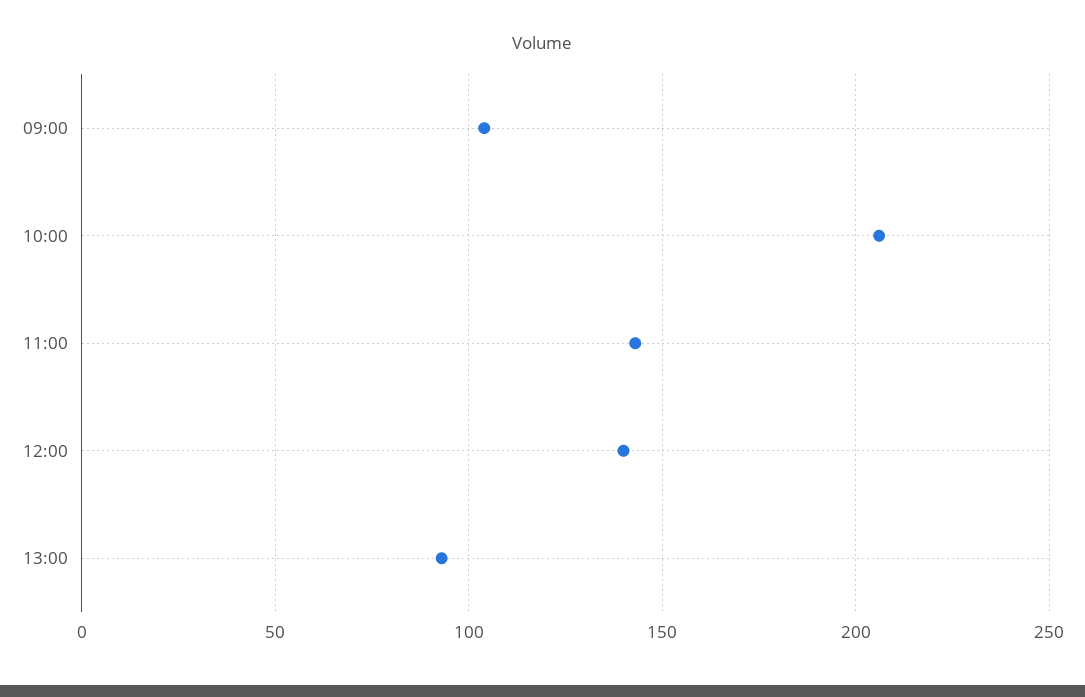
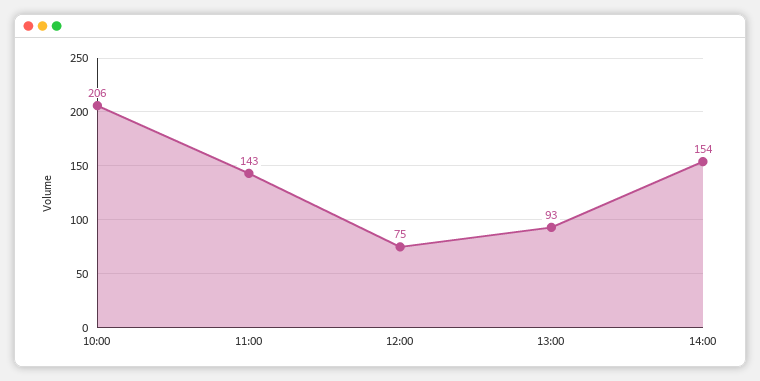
09:00: 105 -> none
12:00: 140 -> 75
14:00: none -> 154

